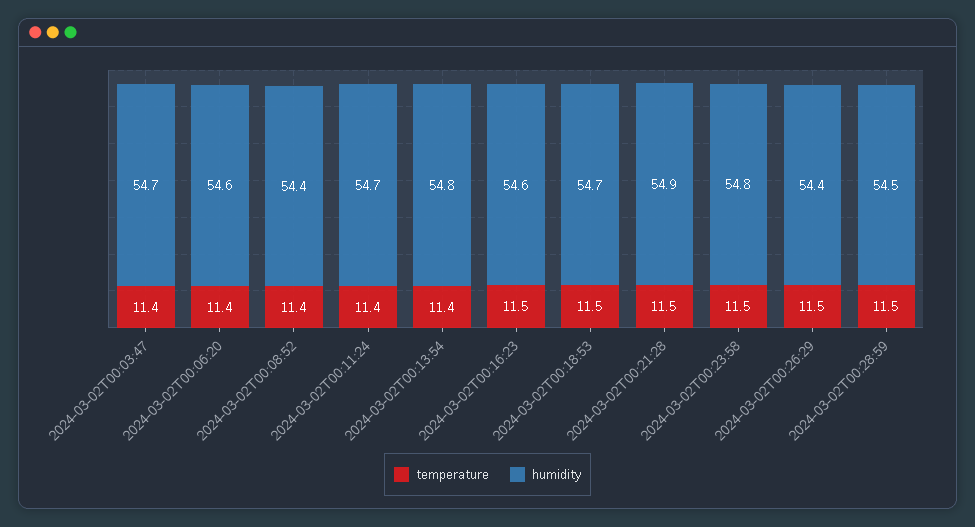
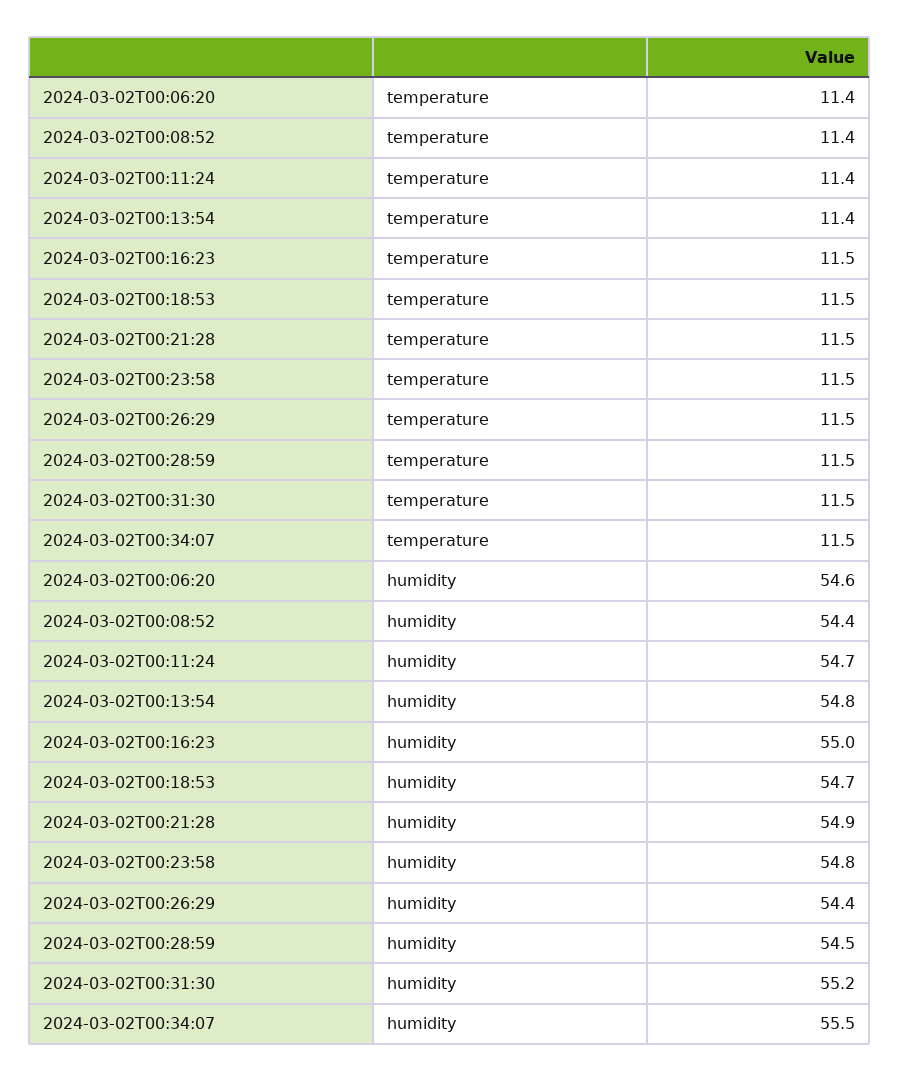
temperature, 2024-03-02T00:03:47: 11.4 -> none
humidity, 2024-03-02T00:03:47: 54.7 -> none
humidity, 2024-03-02T00:16:23: 54.6 -> 55
temperature, 2024-03-02T00:31:30: none -> 11.5
temperature, 2024-03-02T00:34:07: none -> 11.5
humidity, 2024-03-02T00:31:30: none -> 55.2
humidity, 2024-03-02T00:34:07: none -> 55.5

